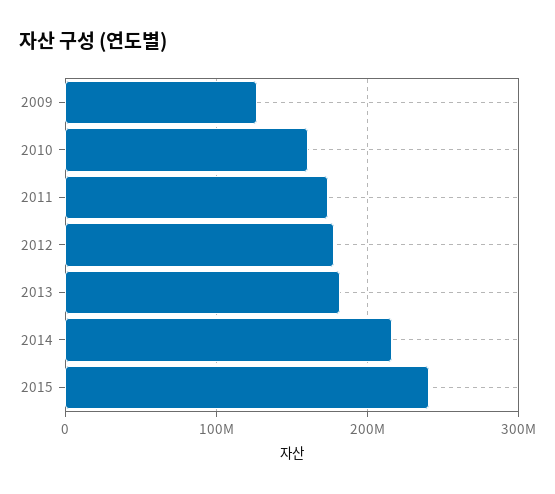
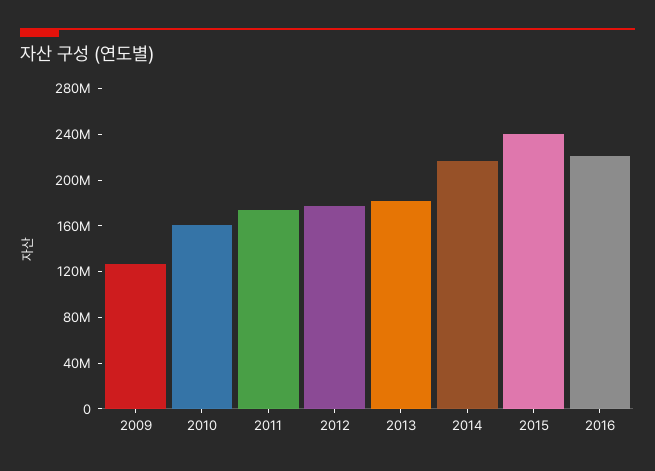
2016: none -> 220000000

